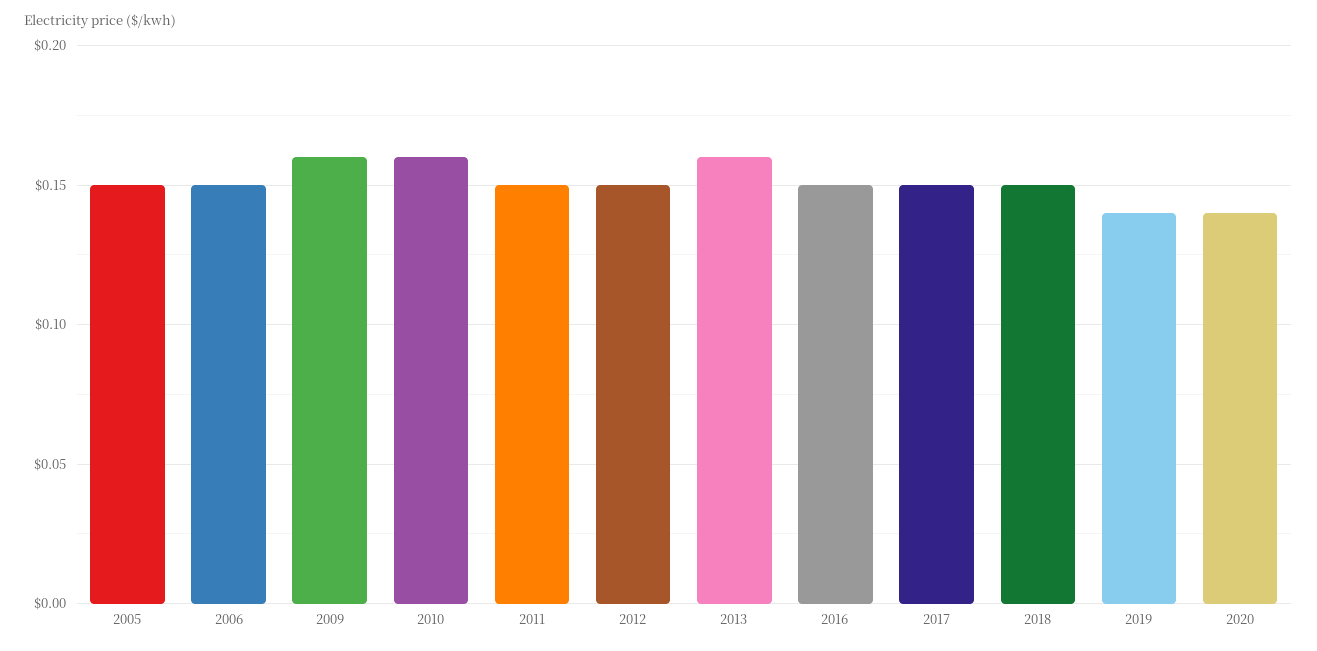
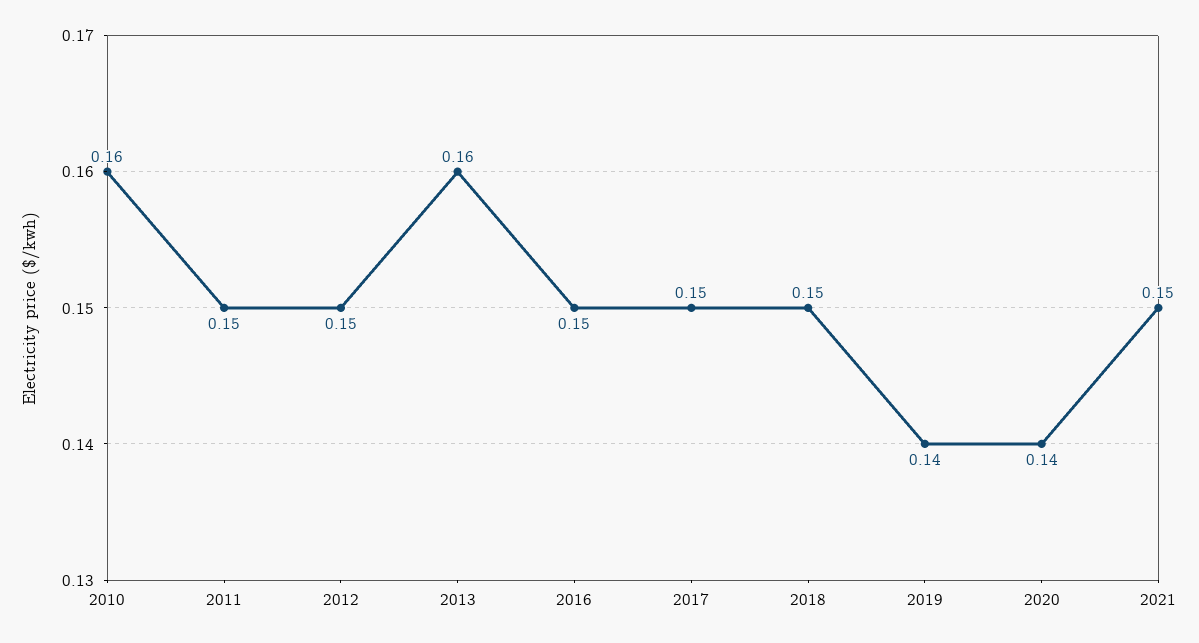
2005: 0.15 -> none
2006: 0.15 -> none
2009: 0.16 -> none
2021: none -> 0.15

